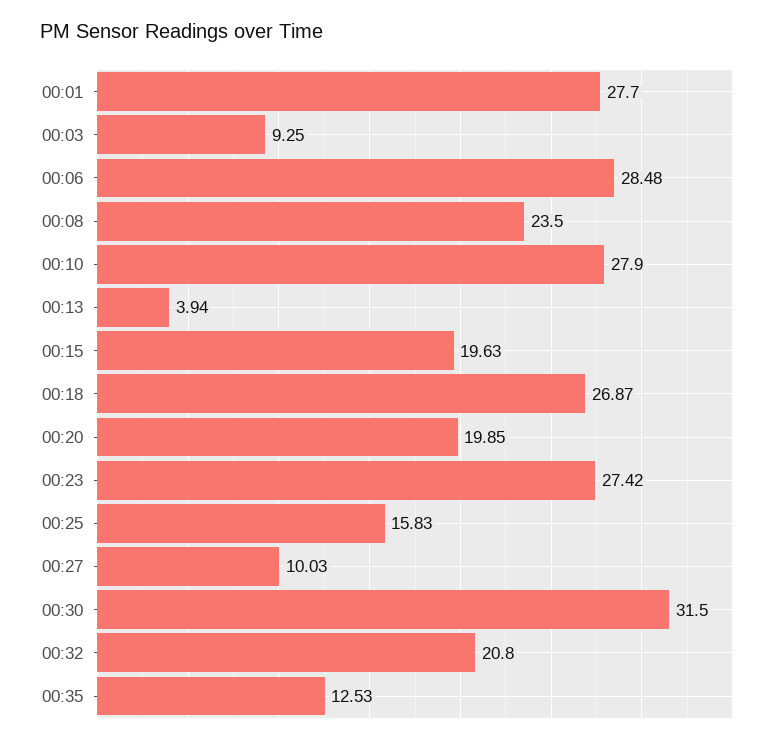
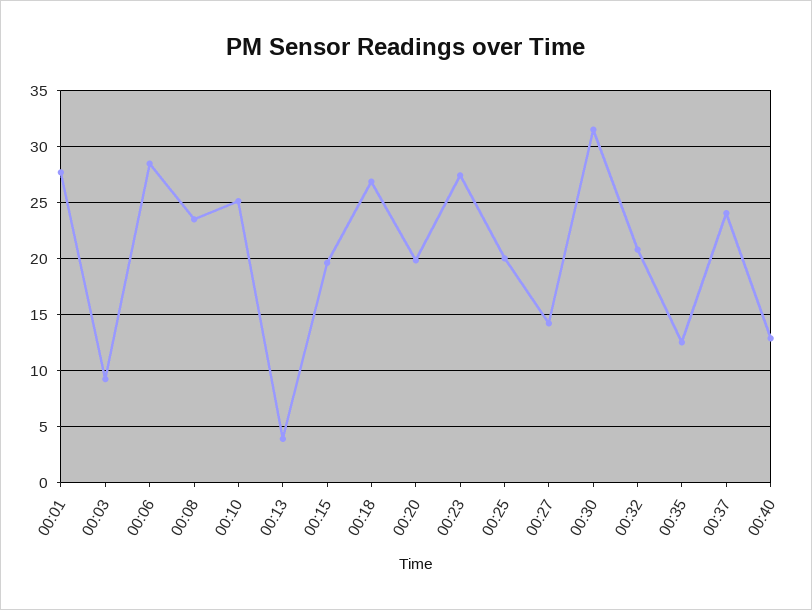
00:10: 27.9 -> 25
00:25: 15.83 -> 20
00:27: 10.03 -> 14
00:37: none -> 24
00:40: none -> 13

